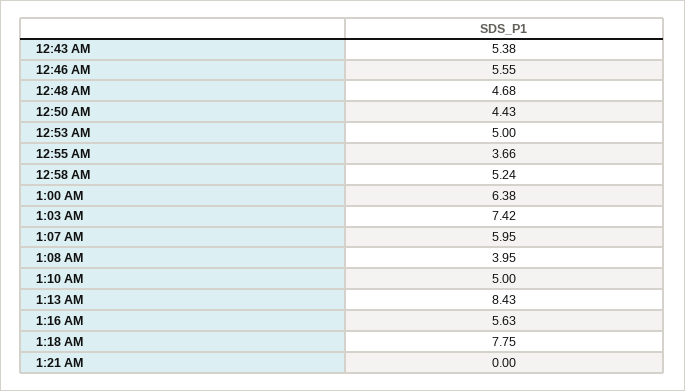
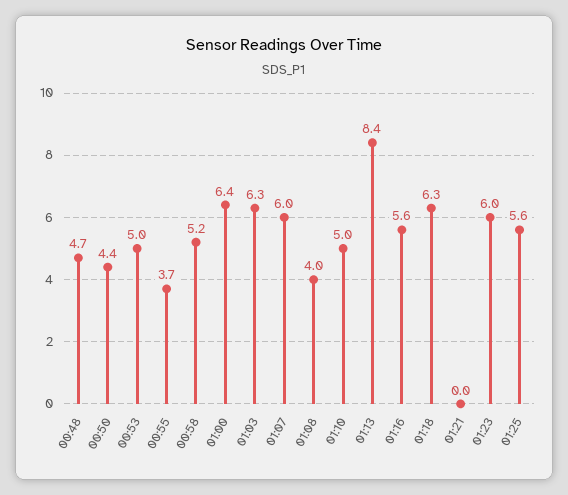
12:43 AM: 5.38 -> none
12:46 AM: 5.55 -> none
1:03 AM: 7.42 -> 6.3
1:18 AM: 7.75 -> 6.3
01:23: none -> 6
01:25: none -> 5.6

